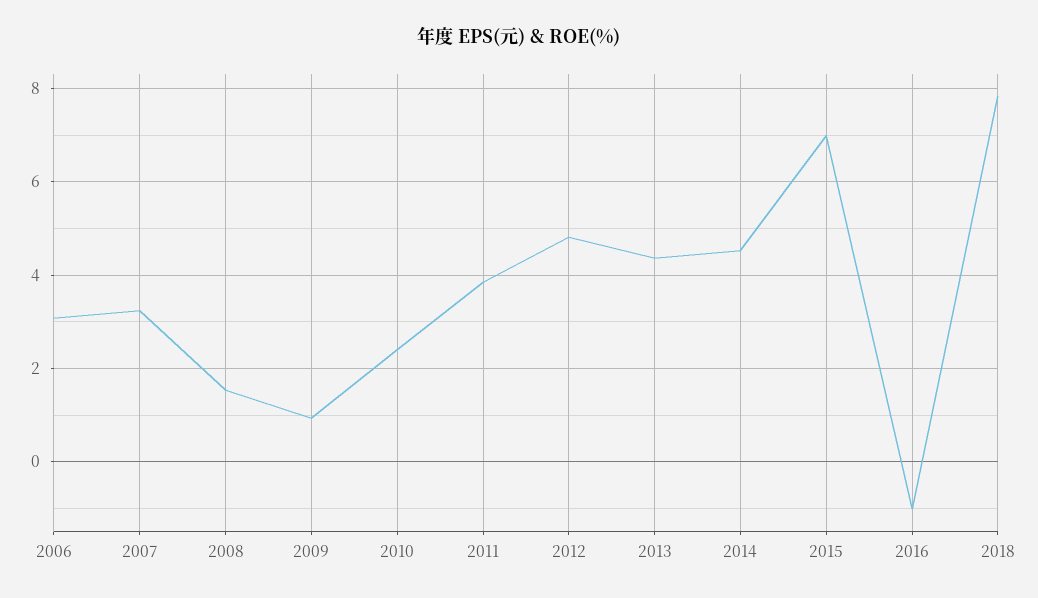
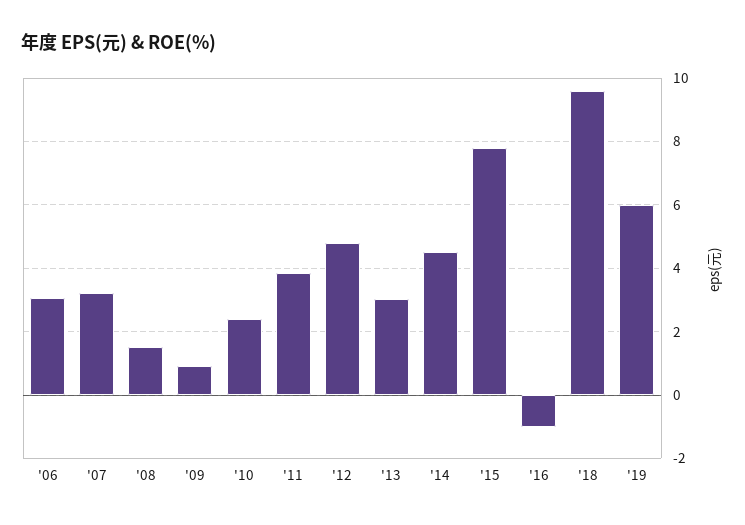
2013: 4.4 -> 3
2015: 7 -> 7.8
2018: 7.8 -> 9.6
'19: none -> 6

